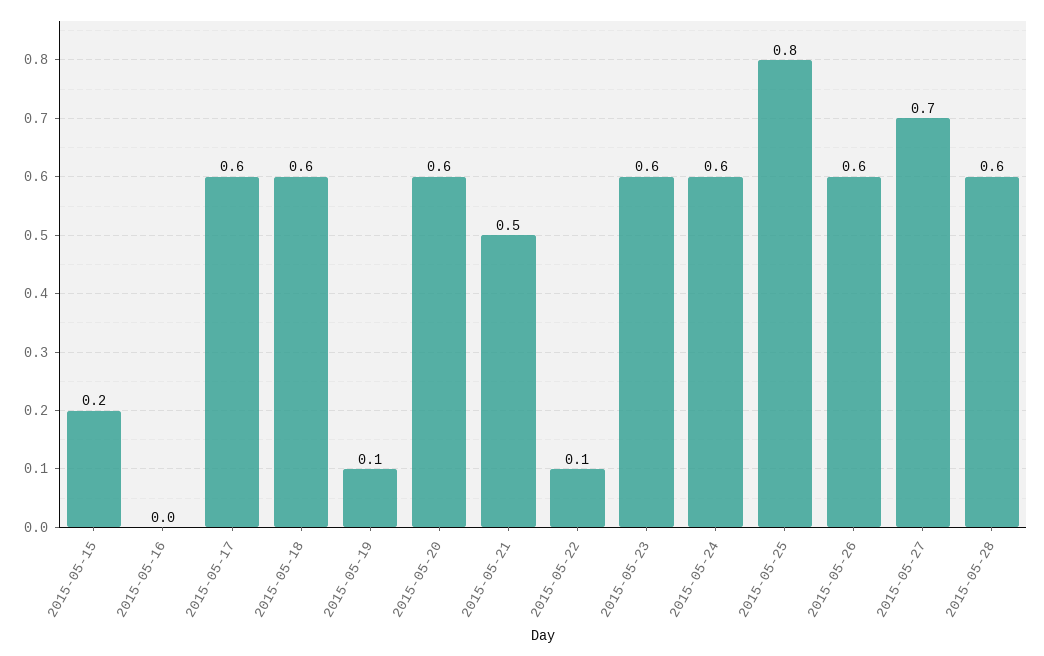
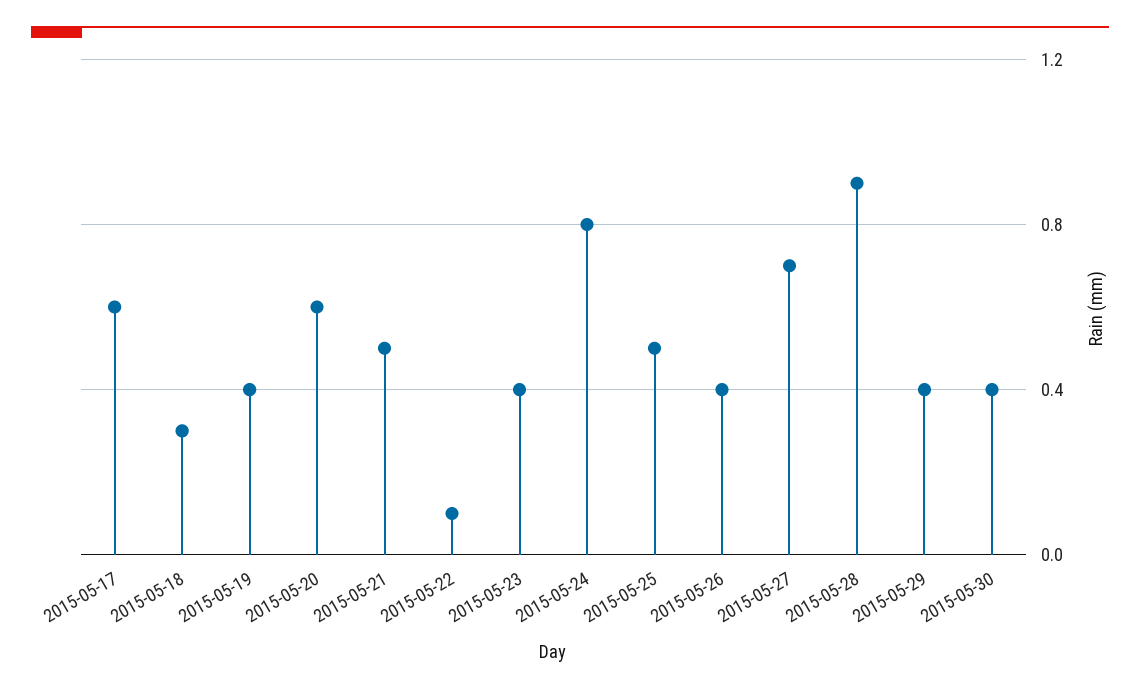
2015-05-15: 0.2 -> none
2015-05-16: 0 -> none
2015-05-18: 0.6 -> 0.3
2015-05-19: 0.1 -> 0.4
2015-05-23: 0.6 -> 0.4
2015-05-24: 0.6 -> 0.8
2015-05-25: 0.8 -> 0.5
2015-05-26: 0.6 -> 0.4
2015-05-28: 0.6 -> 0.9
2015-05-29: none -> 0.4
2015-05-30: none -> 0.4

